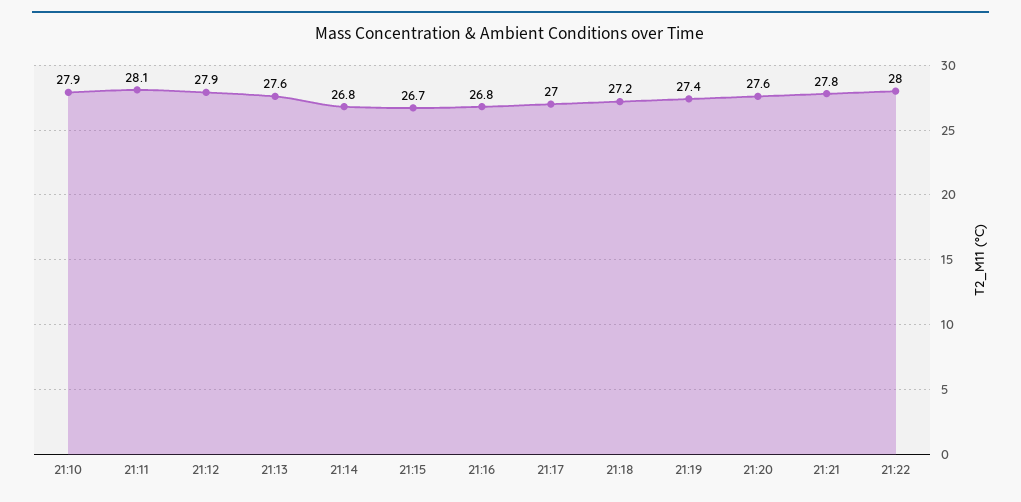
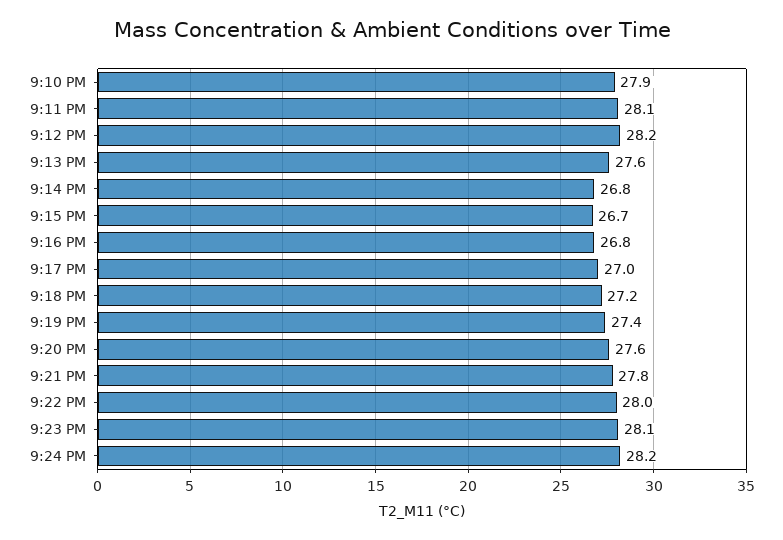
21:12: 27.9 -> 28.2
9:23 PM: none -> 28.1
9:24 PM: none -> 28.2

